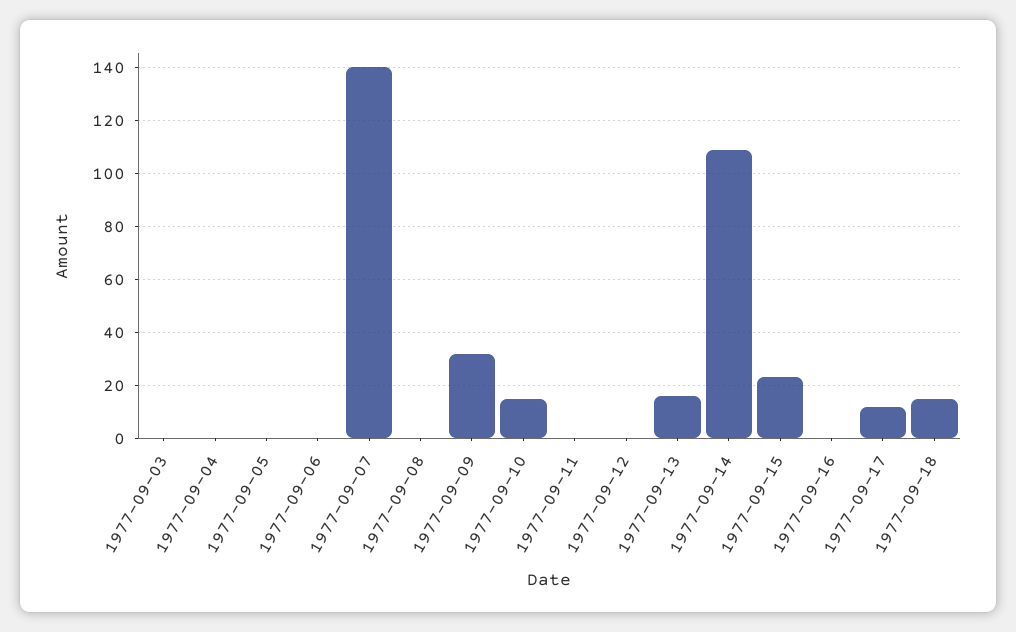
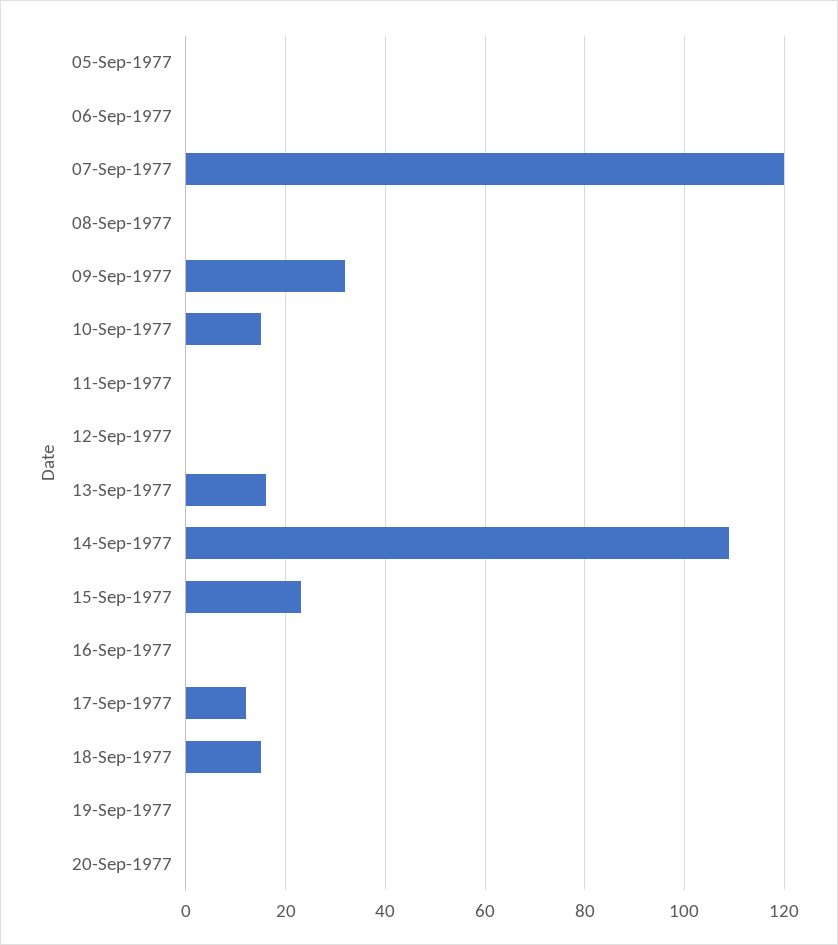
1977-09-03: 0 -> none
1977-09-04: 0 -> none
1977-09-07: 140 -> 120
19-Sep-1977: none -> 0
20-Sep-1977: none -> 0

